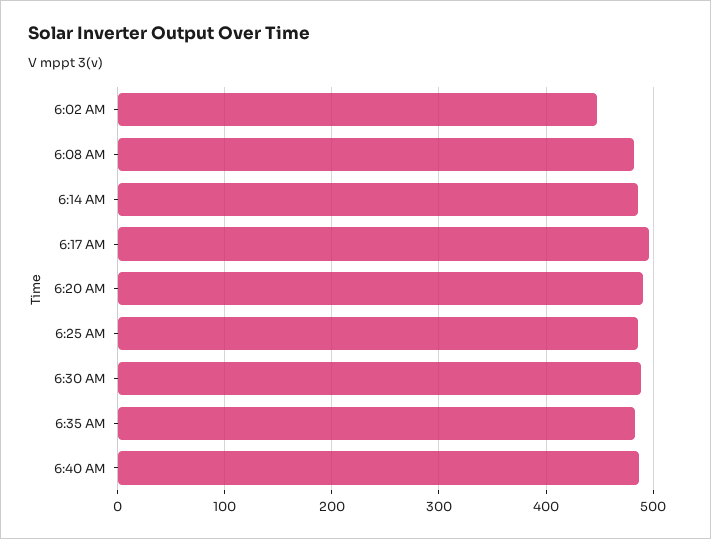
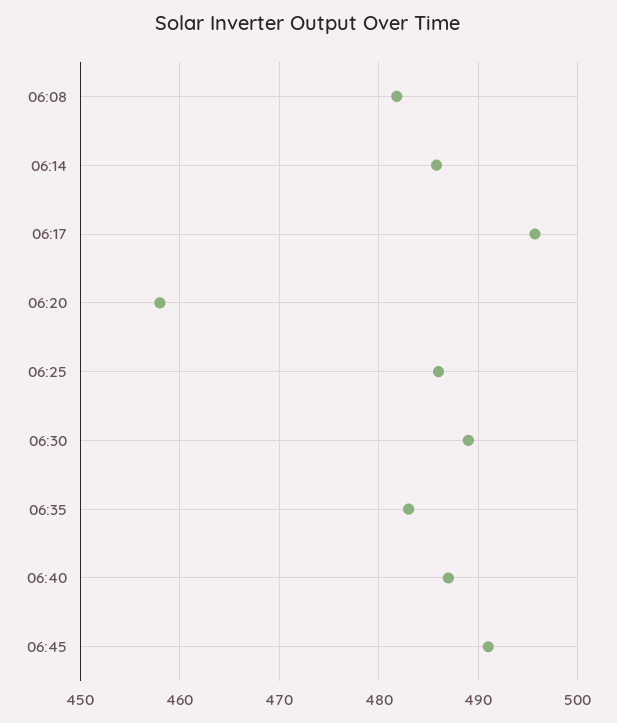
6:02 AM: 450 -> none
6:20 AM: 490 -> 458
06:45: none -> 491

